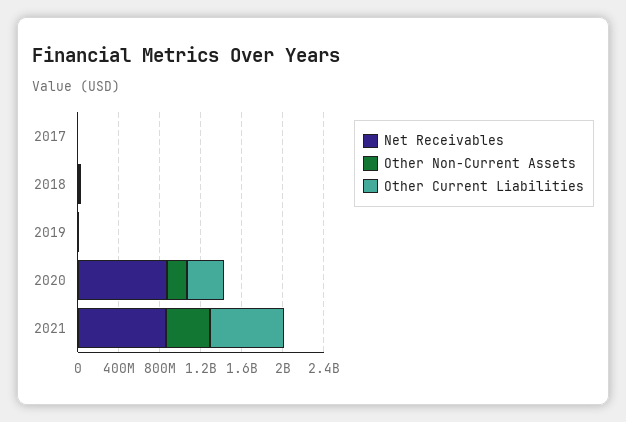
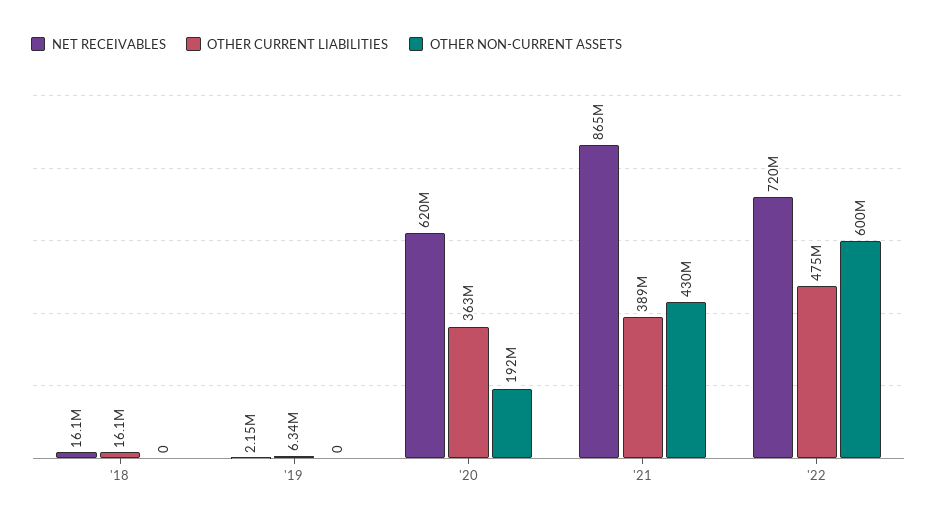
Net Receivables, 2017: 0 -> none
Other Non-Current Assets, 2017: 0 -> none
Other Current Liabilities, 2017: 0 -> none
Net Receivables, 2020: 900000000 -> 620000000
Other Current Liabilities, 2021: 700000000 -> 389000000
Net Receivables, '22: none -> 720000000
Other Current Liabilities, '22: none -> 475000000
Other Non-Current Assets, '22: none -> 600000000

